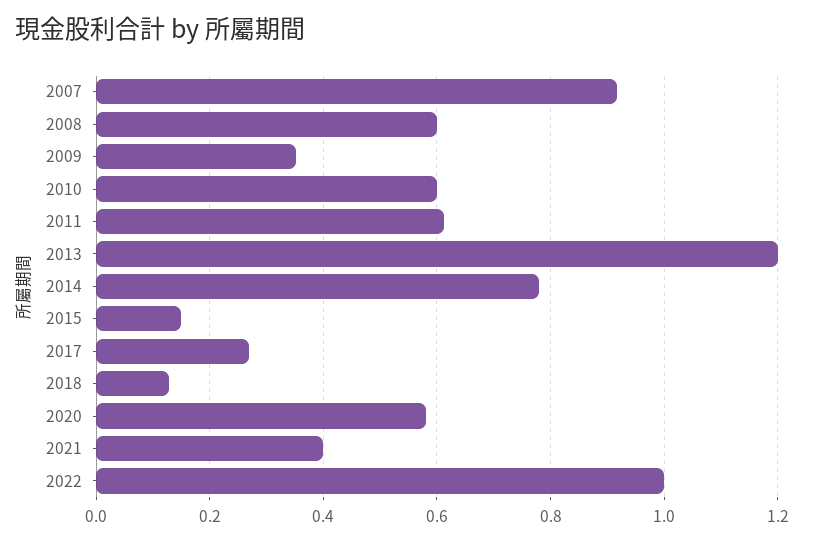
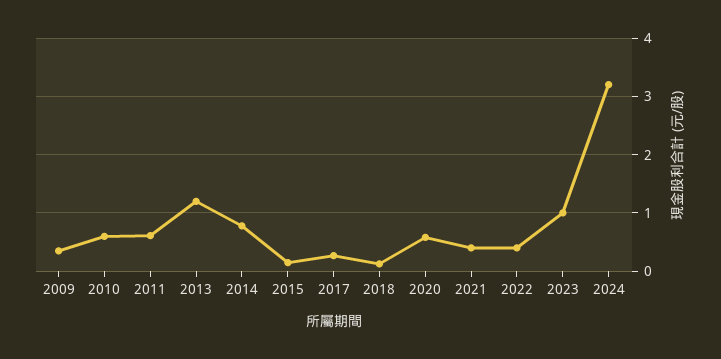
2007: 0.92 -> none
2008: 0.6 -> none
2022: 1 -> 0.4
2023: none -> 1
2024: none -> 3.2

